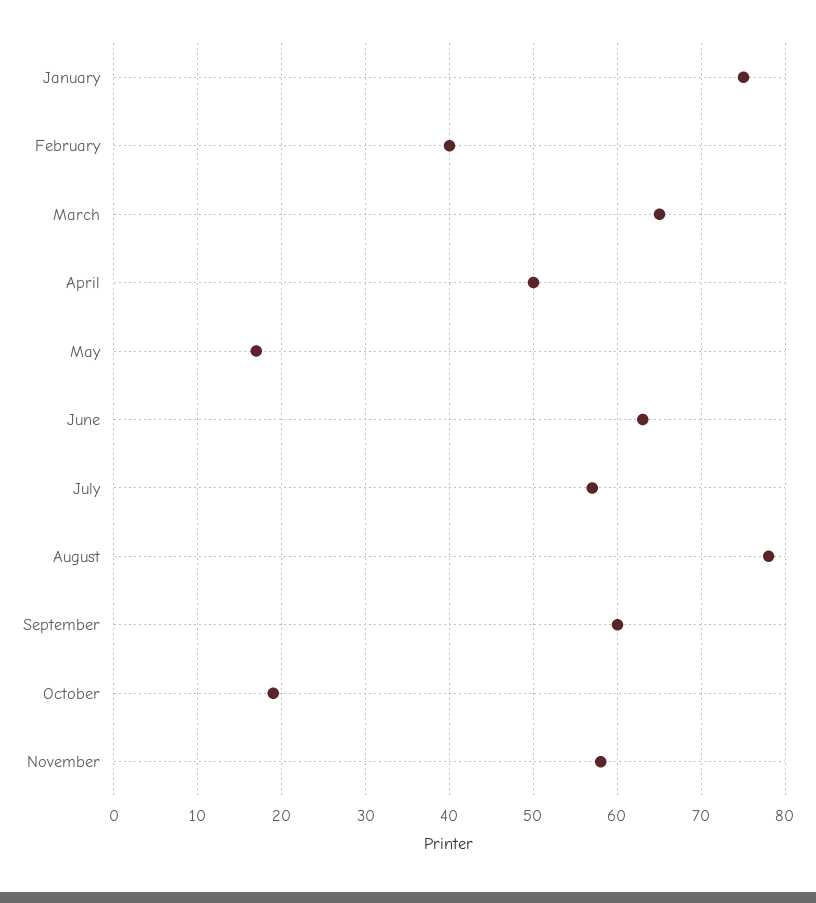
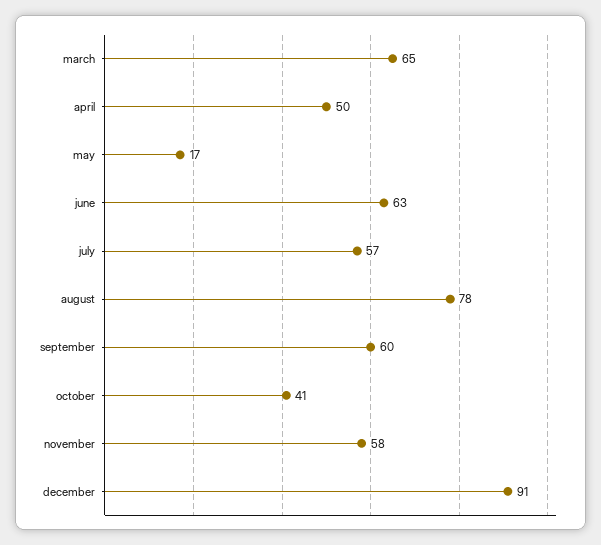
January: 75 -> none
February: 40 -> none
October: 19 -> 41
december: none -> 91

